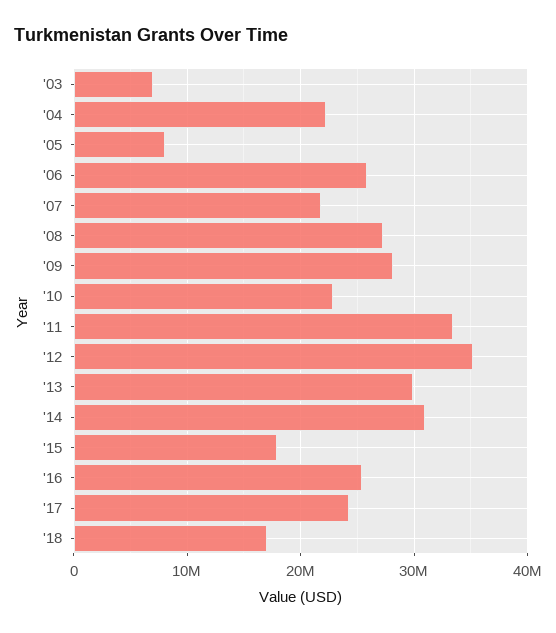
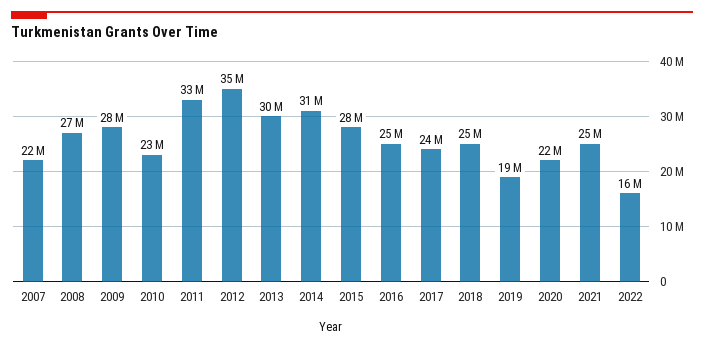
'03: 7000000 -> none
'04: 22000000 -> none
'05: 8000000 -> none
'06: 26000000 -> none
'15: 18000000 -> 28000000
'18: 17000000 -> 25000000
2019: none -> 19000000
2020: none -> 22000000
2021: none -> 25000000
2022: none -> 16000000

